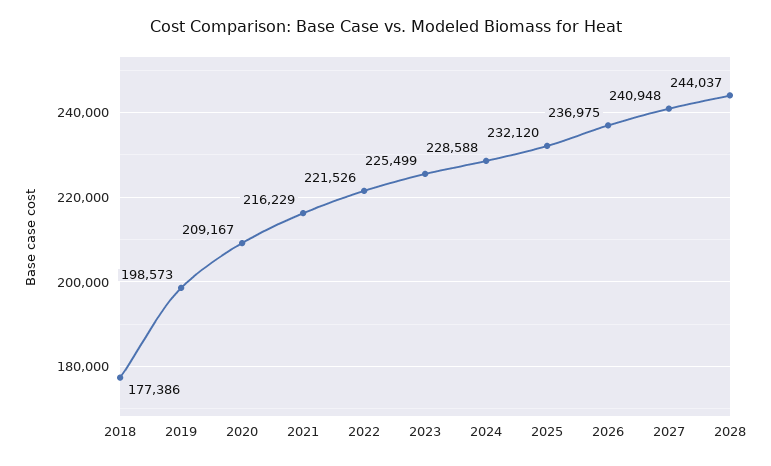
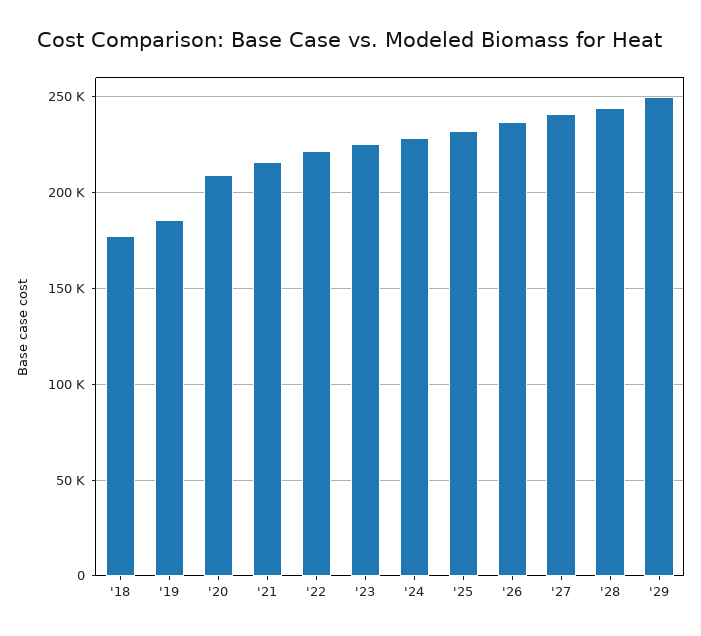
2019: 198573 -> 185000
'29: none -> 250000

